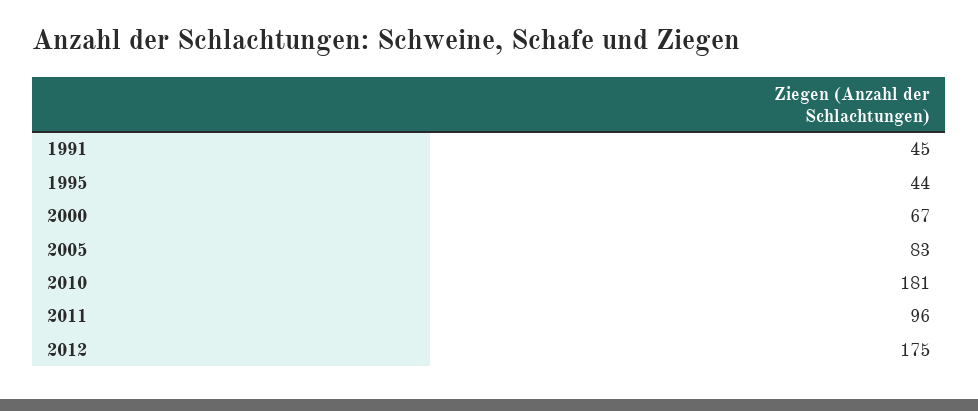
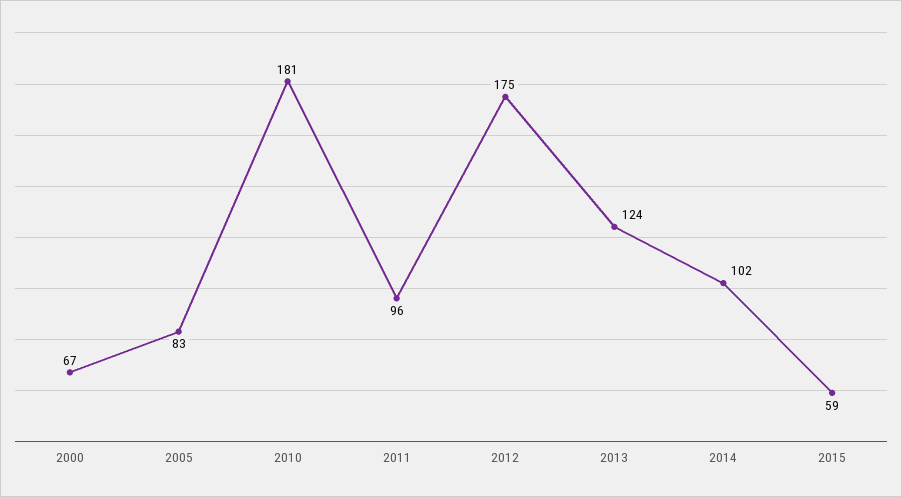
1991: 45 -> none
1995: 44 -> none
2013: none -> 124
2014: none -> 102
2015: none -> 59

